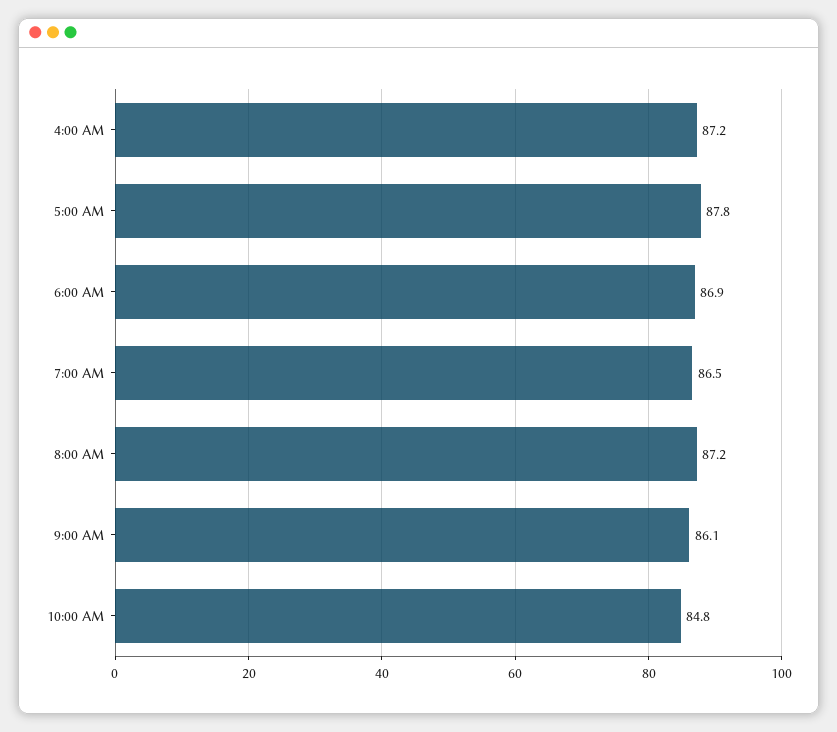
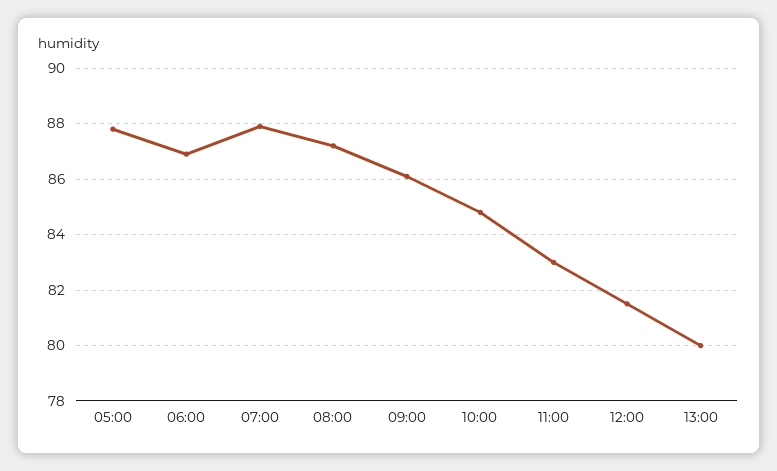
4:00 AM: 87.2 -> none
7:00 AM: 86.5 -> 88
11:00: none -> 83
12:00: none -> 81.5
13:00: none -> 80

